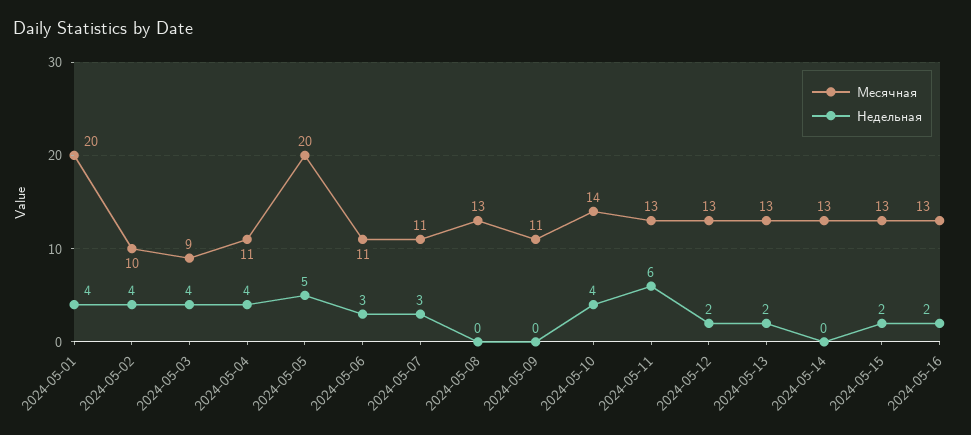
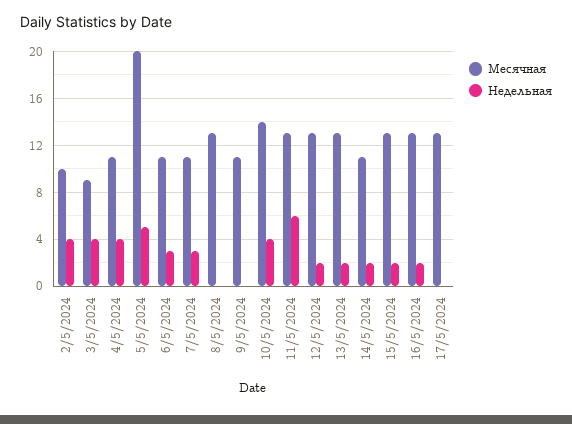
Месячная, 2024-05-01: 20 -> none
Недельная, 2024-05-01: 4 -> none
Месячная, 2024-05-14: 13 -> 11
Недельная, 2024-05-14: 0 -> 2
Месячная, 17/5/2024: none -> 13
Недельная, 17/5/2024: none -> 0

